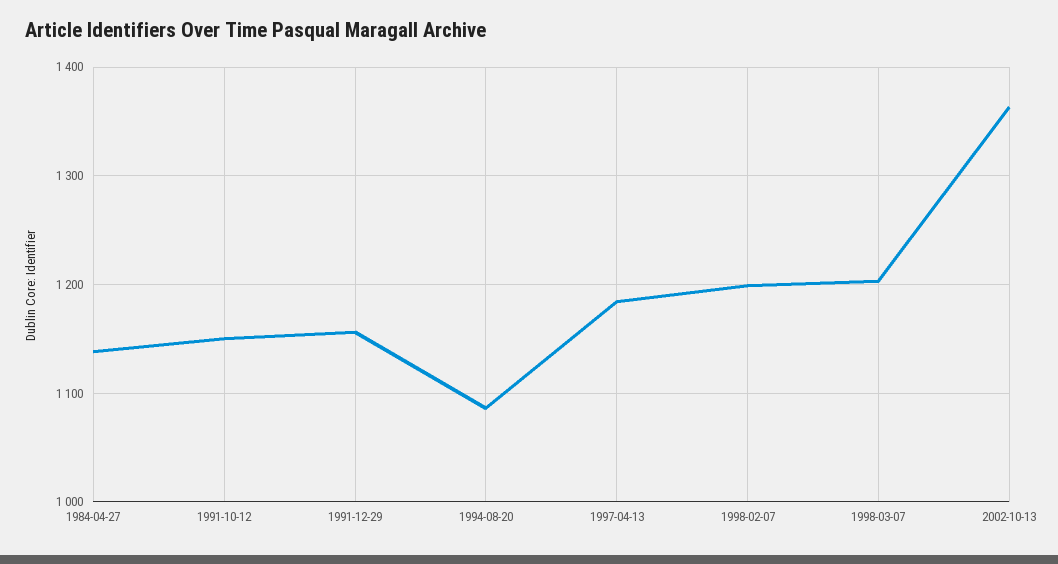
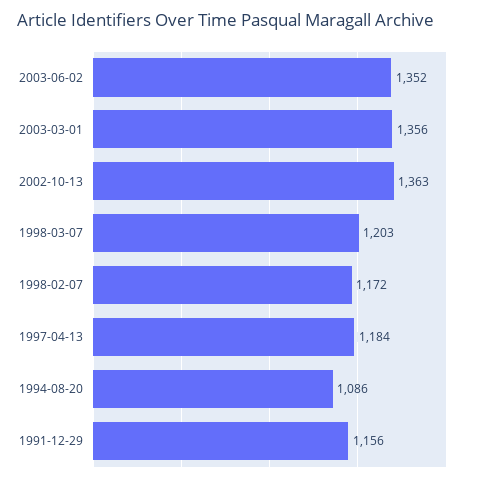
1984-04-27: 1140 -> none
1991-10-12: 1150 -> none
1998-02-07: 1200 -> 1172
2003-06-02: none -> 1352
2003-03-01: none -> 1356

